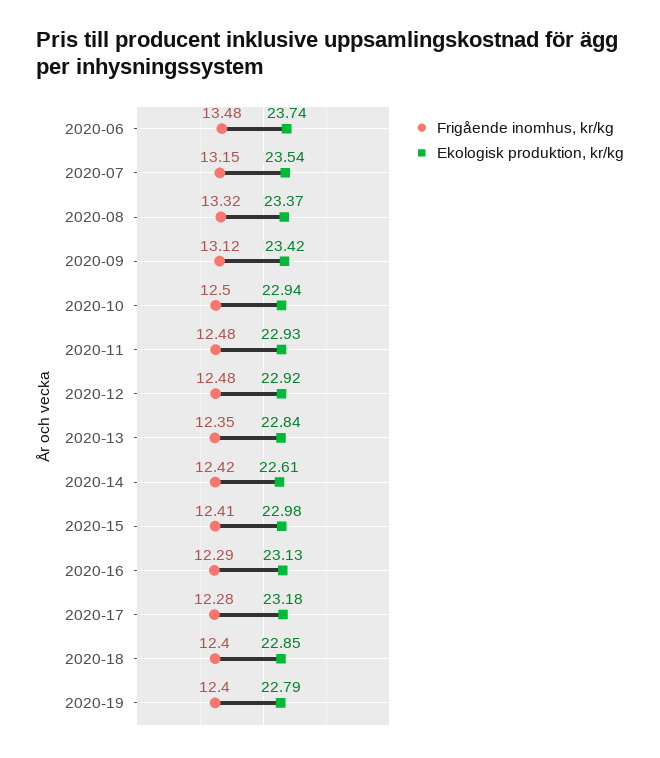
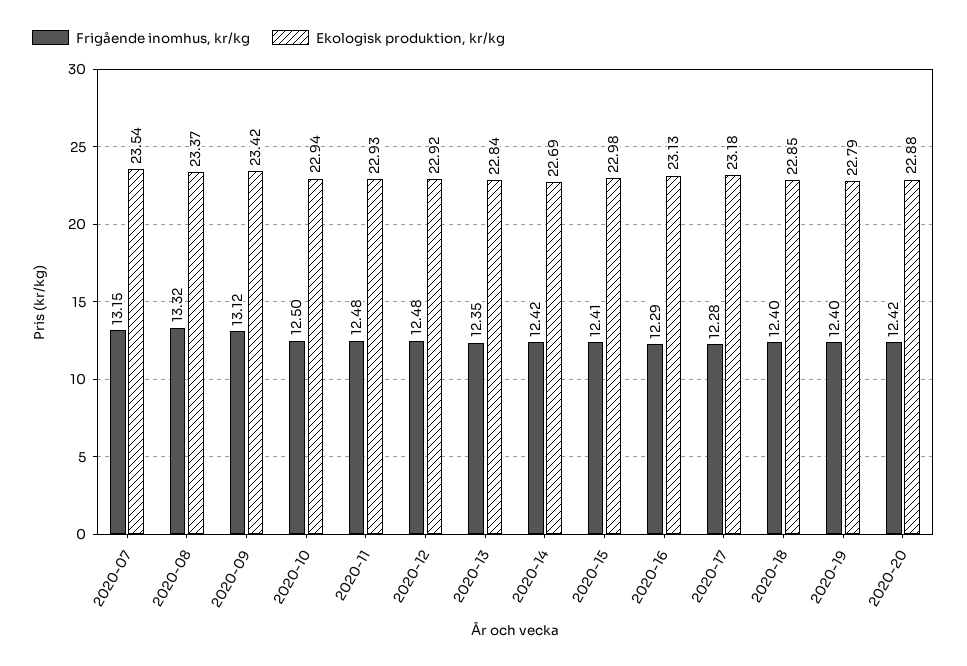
Frigående inomhus, kr/kg, 2020-06: 13.48 -> none
Ekologisk produktion, kr/kg, 2020-06: 23.74 -> none
Ekologisk produktion, kr/kg, 2020-14: 22.61 -> 22.69
Frigående inomhus, kr/kg, 2020-20: none -> 12.42
Ekologisk produktion, kr/kg, 2020-20: none -> 22.88

